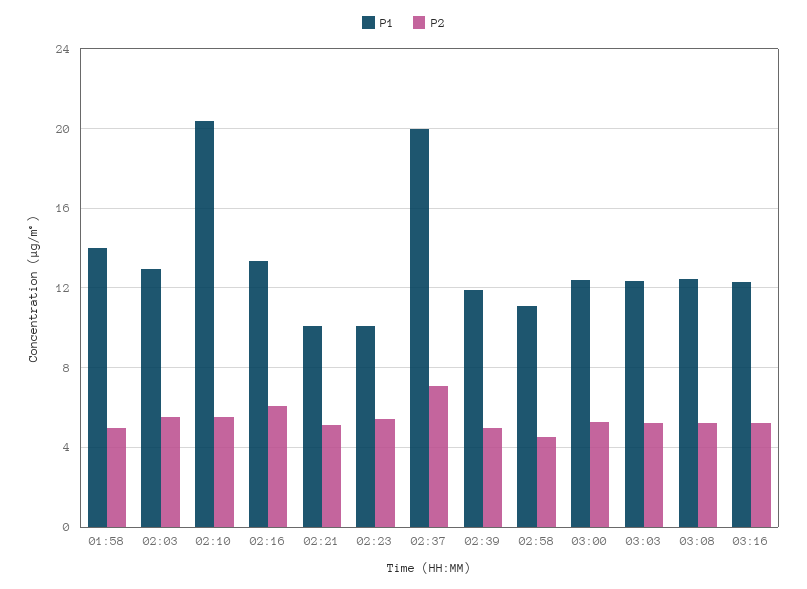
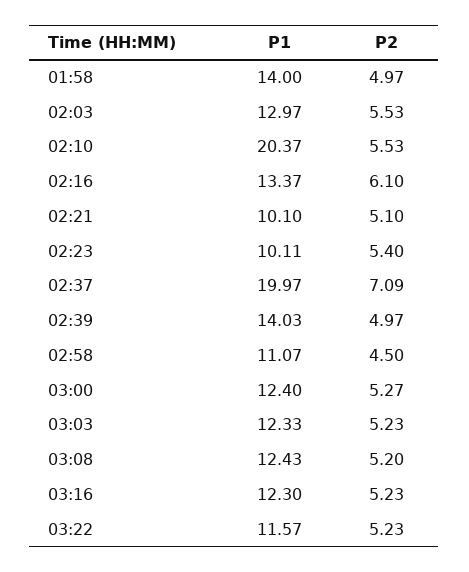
P1, 02:39: 12 -> 14.03
P1, 03:22: none -> 11.57
P2, 03:22: none -> 5.23

